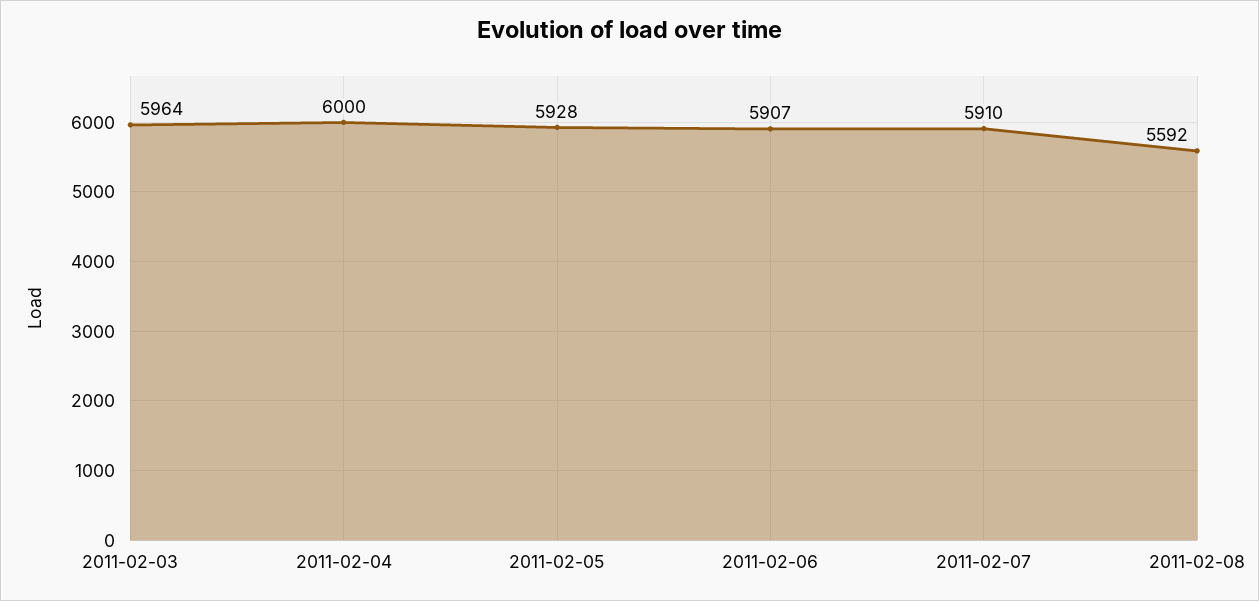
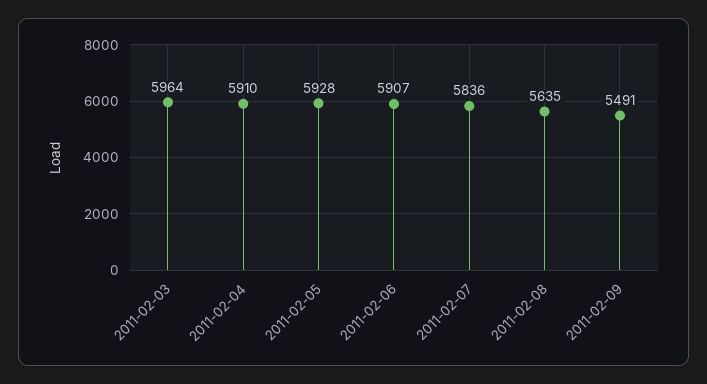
2011-02-04: 6000 -> 5910
2011-02-07: 5910 -> 5836
2011-02-08: 5592 -> 5635
2011-02-09: none -> 5491

